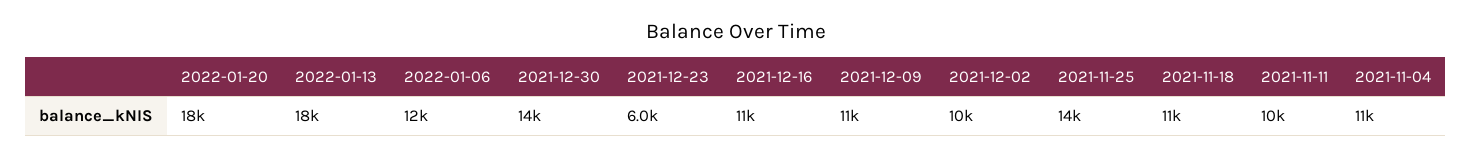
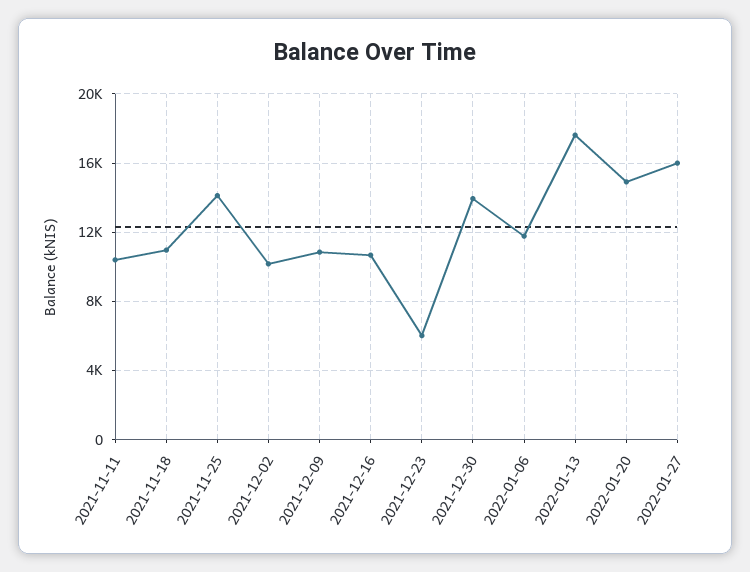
2022-01-20: 18000 -> 15000
2021-11-04: 11000 -> none
2022-01-27: none -> 16000

